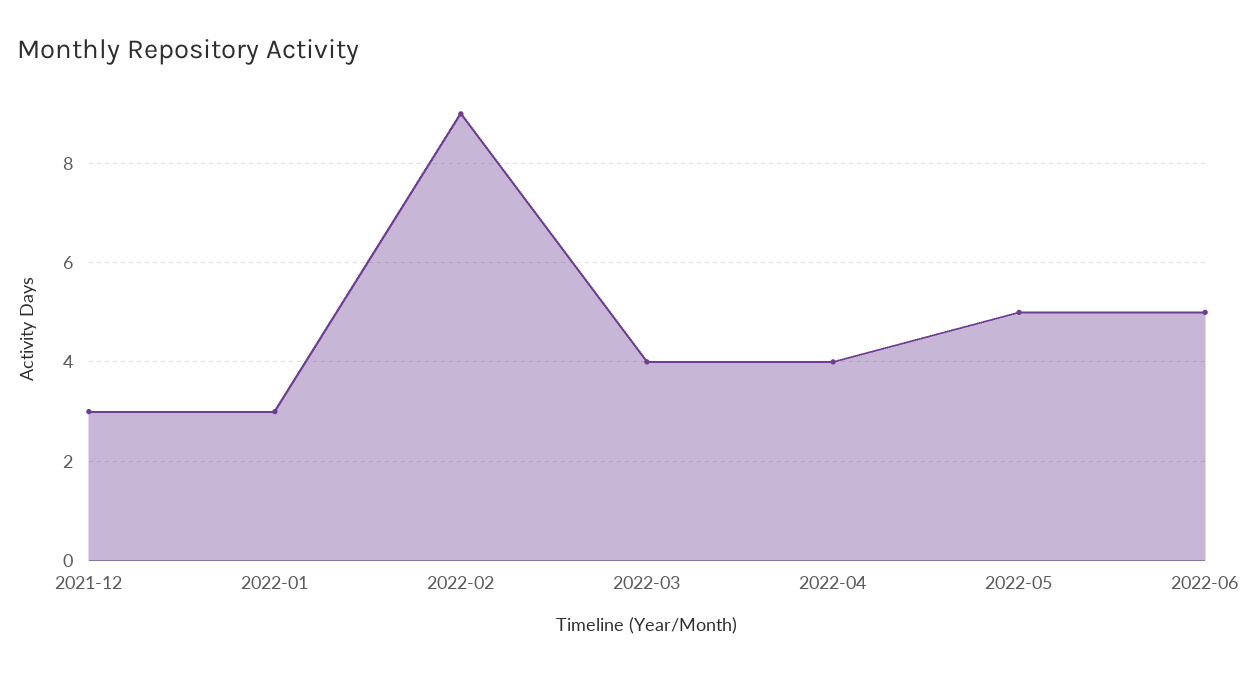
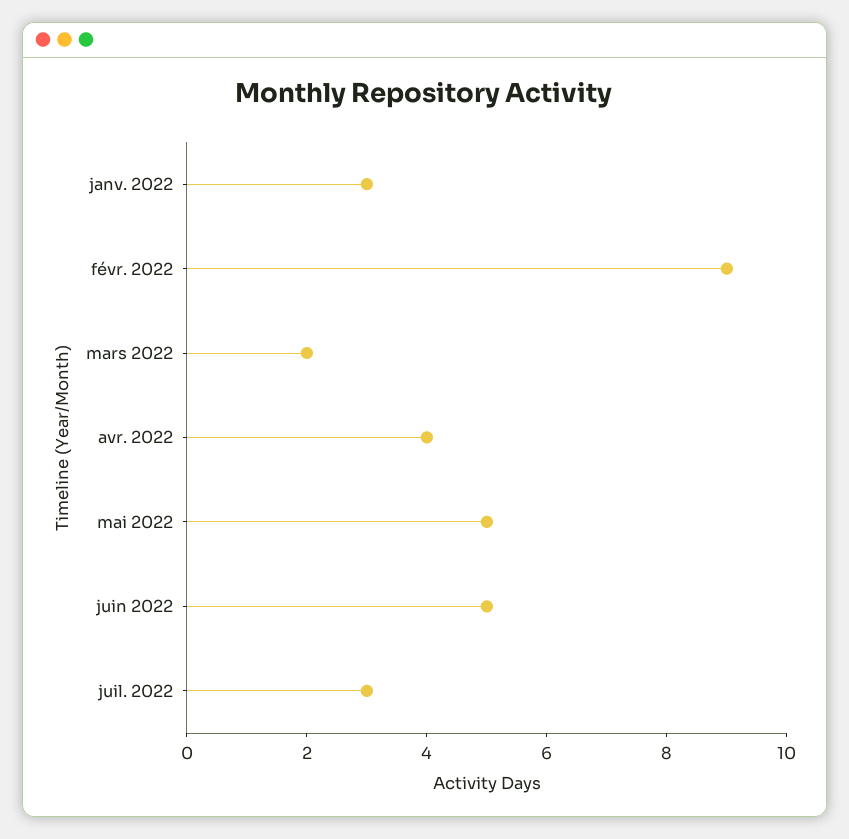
2021-12: 3 -> none
2022-03: 4 -> 2
juil. 2022: none -> 3

